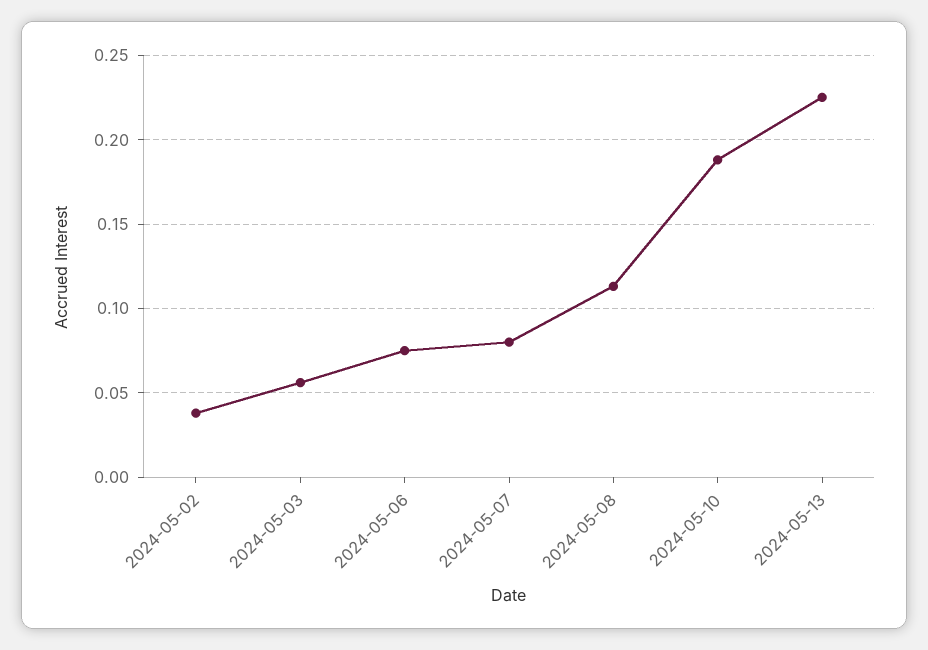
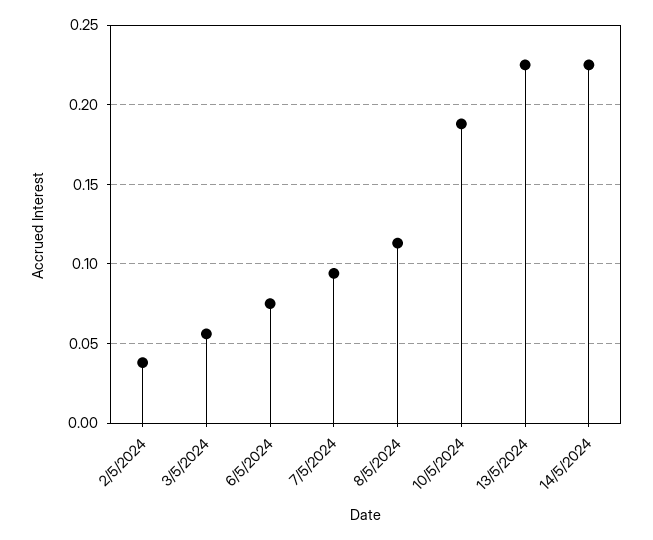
2024-05-07: 0.08 -> 0.095
14/5/2024: none -> 0.225

